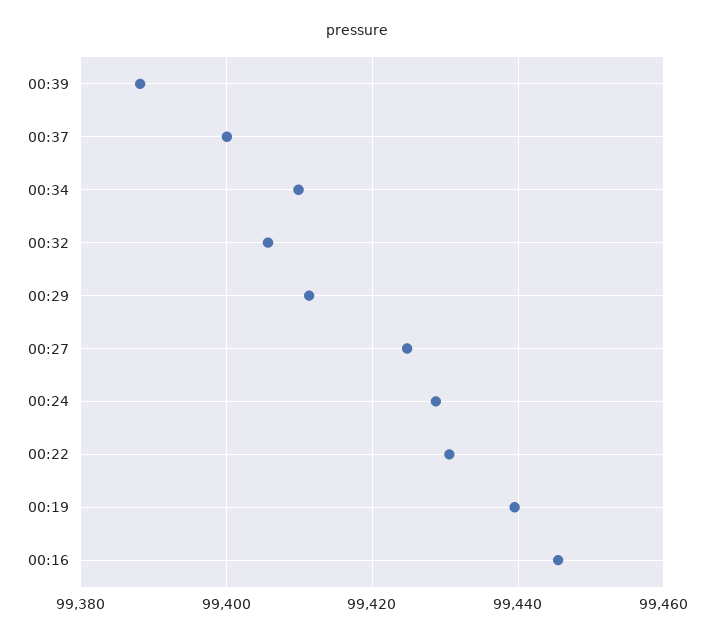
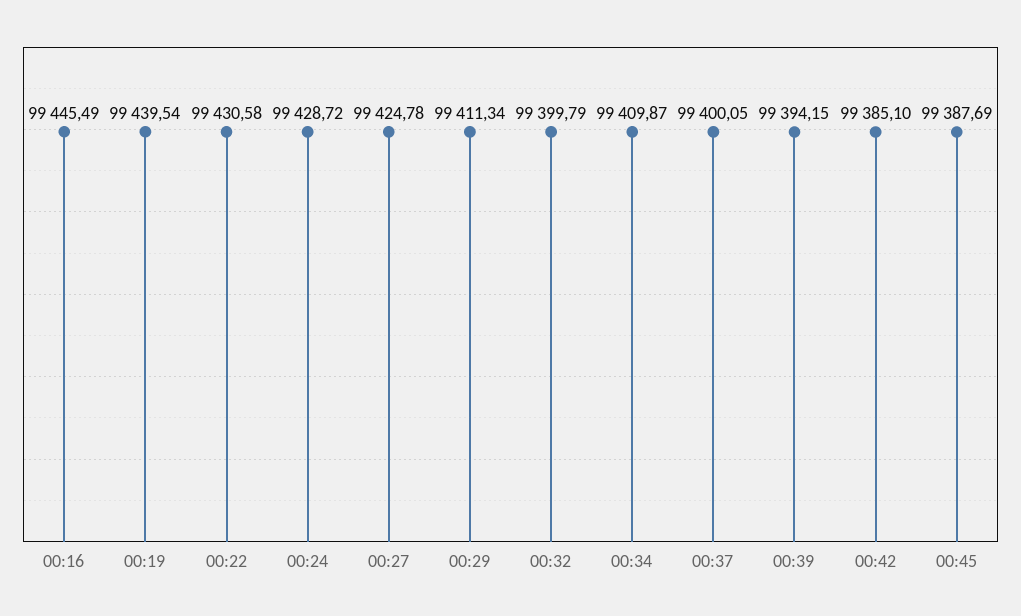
00:39: 99388 -> 99394.15
00:32: 99406 -> 99399.79
00:42: none -> 99385.1
00:45: none -> 99387.69

